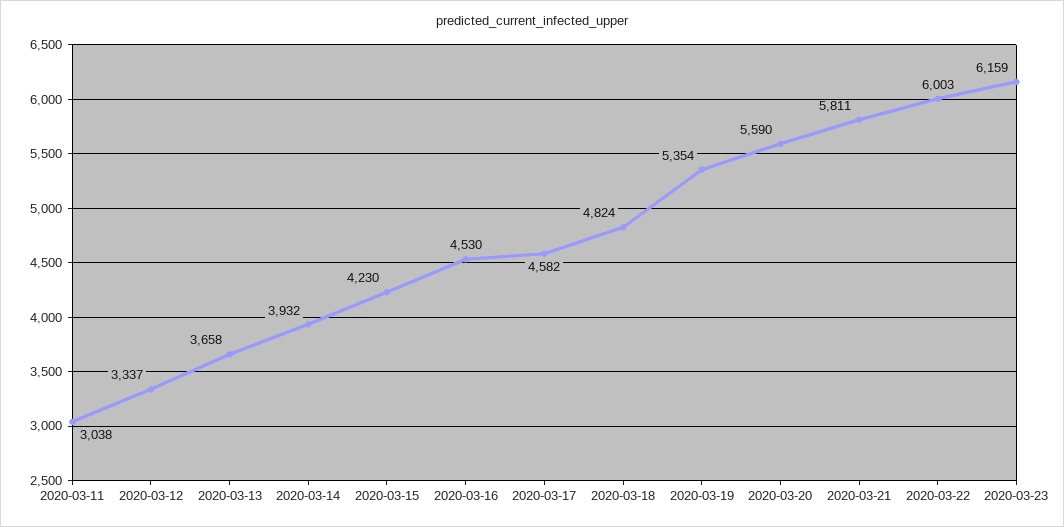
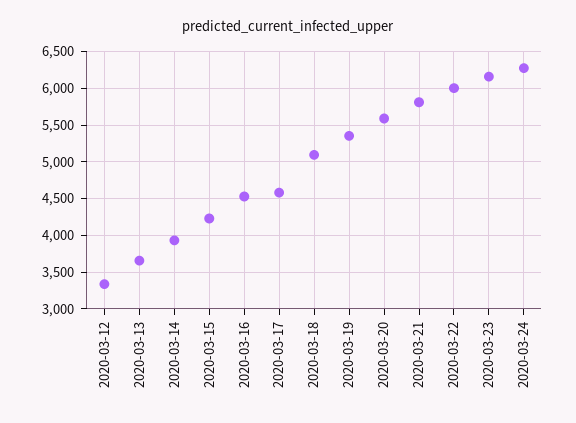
2020-03-11: 3038 -> none
2020-03-18: 4824 -> 5100
2020-03-24: none -> 6300

